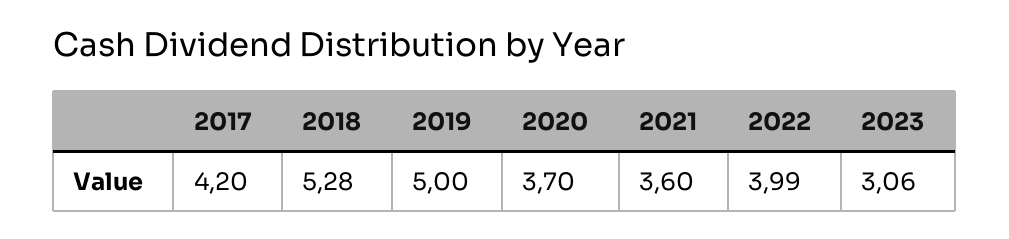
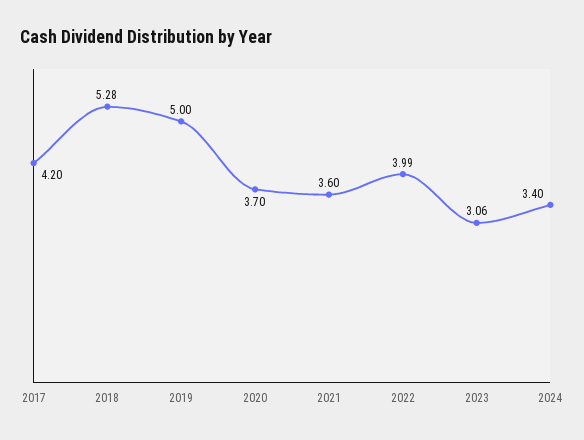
2024: none -> 3.4

